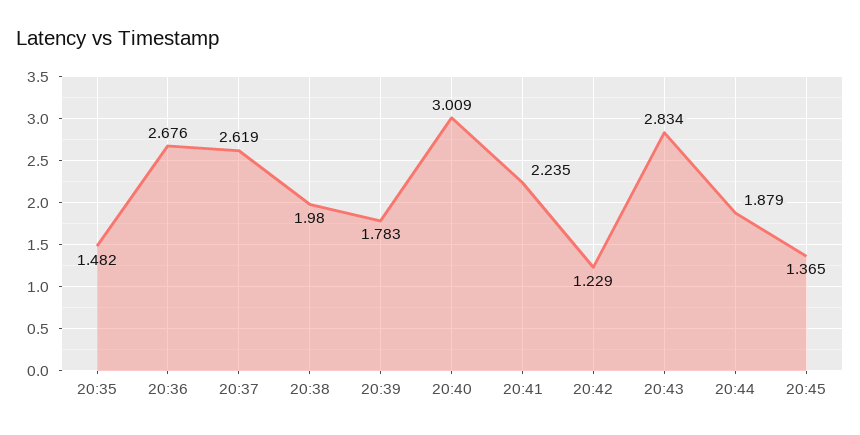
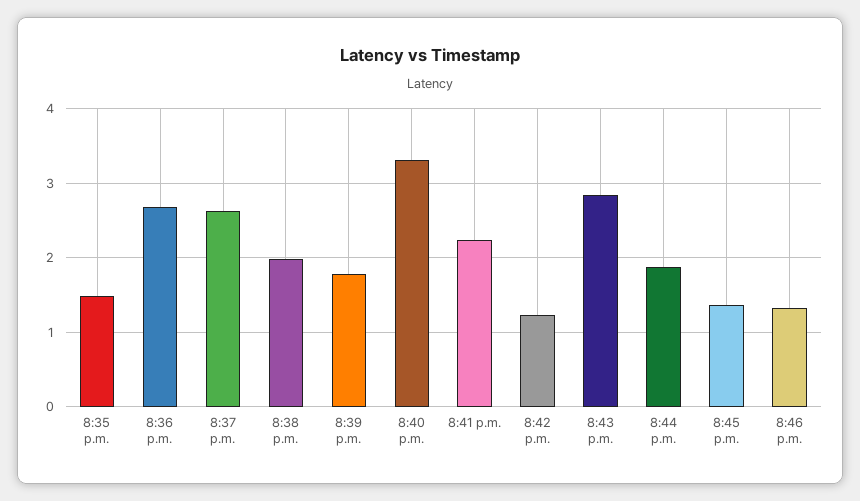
20:40: 3.009 -> 3.3
8:46 p.m.: none -> 1.3

